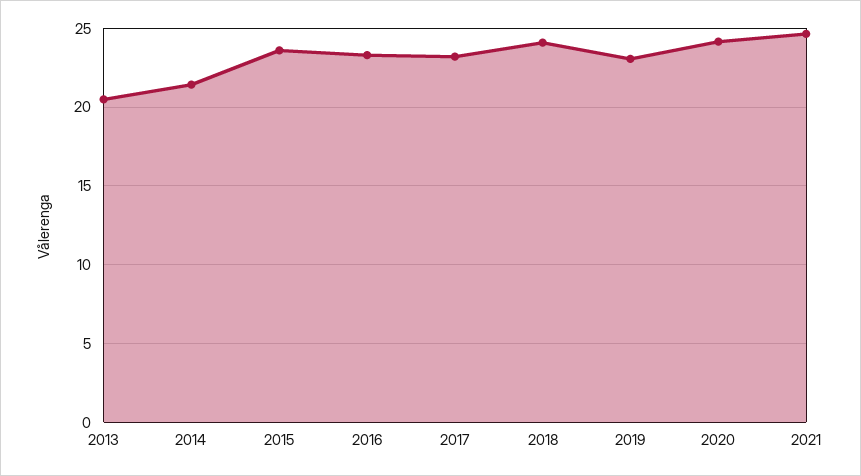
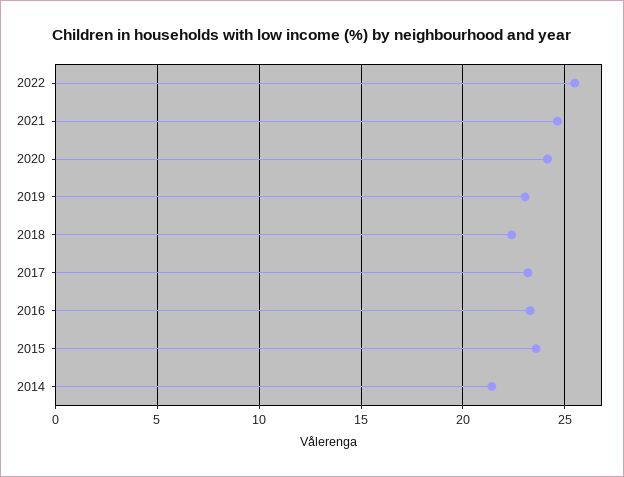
2013: 20.5 -> none
2018: 24 -> 22.5
2022: none -> 25.5

